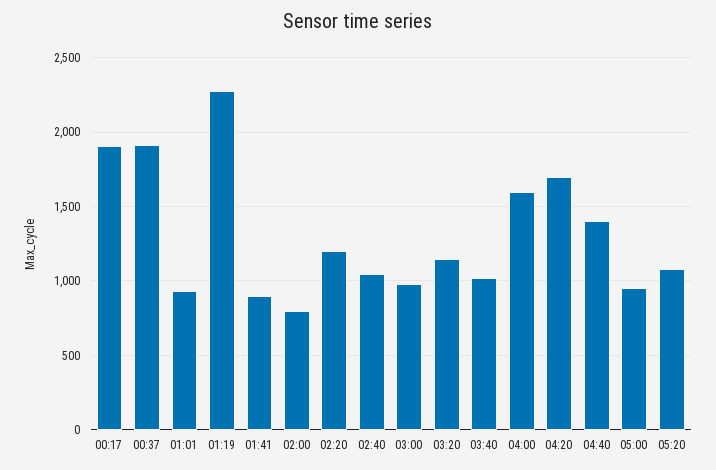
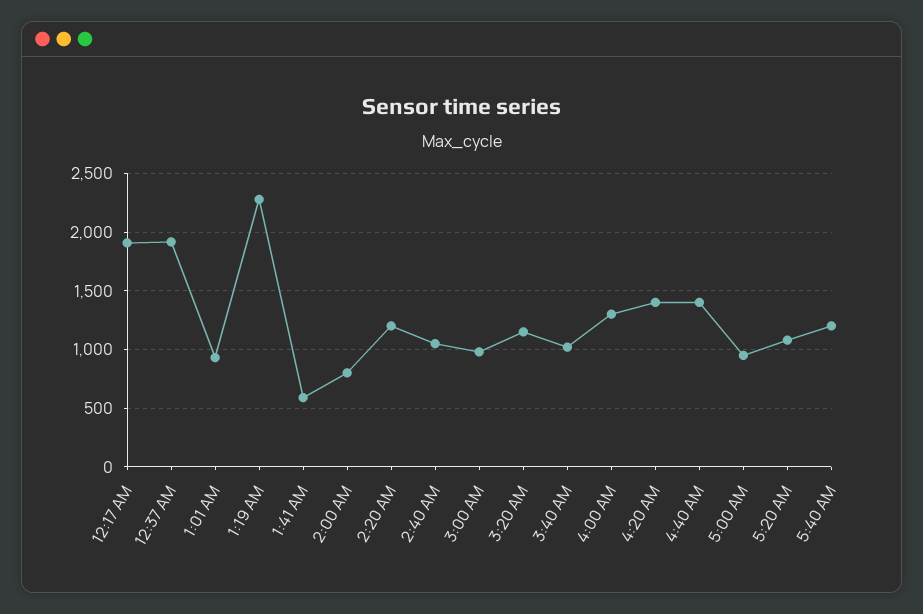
01:41: 900 -> 600
04:00: 1600 -> 1300
04:20: 1700 -> 1400
5:40 AM: none -> 1200

